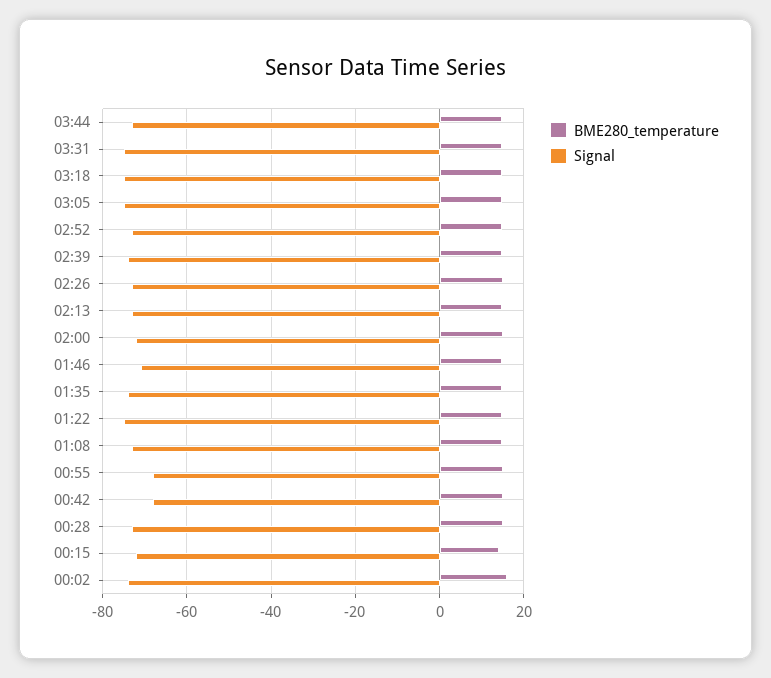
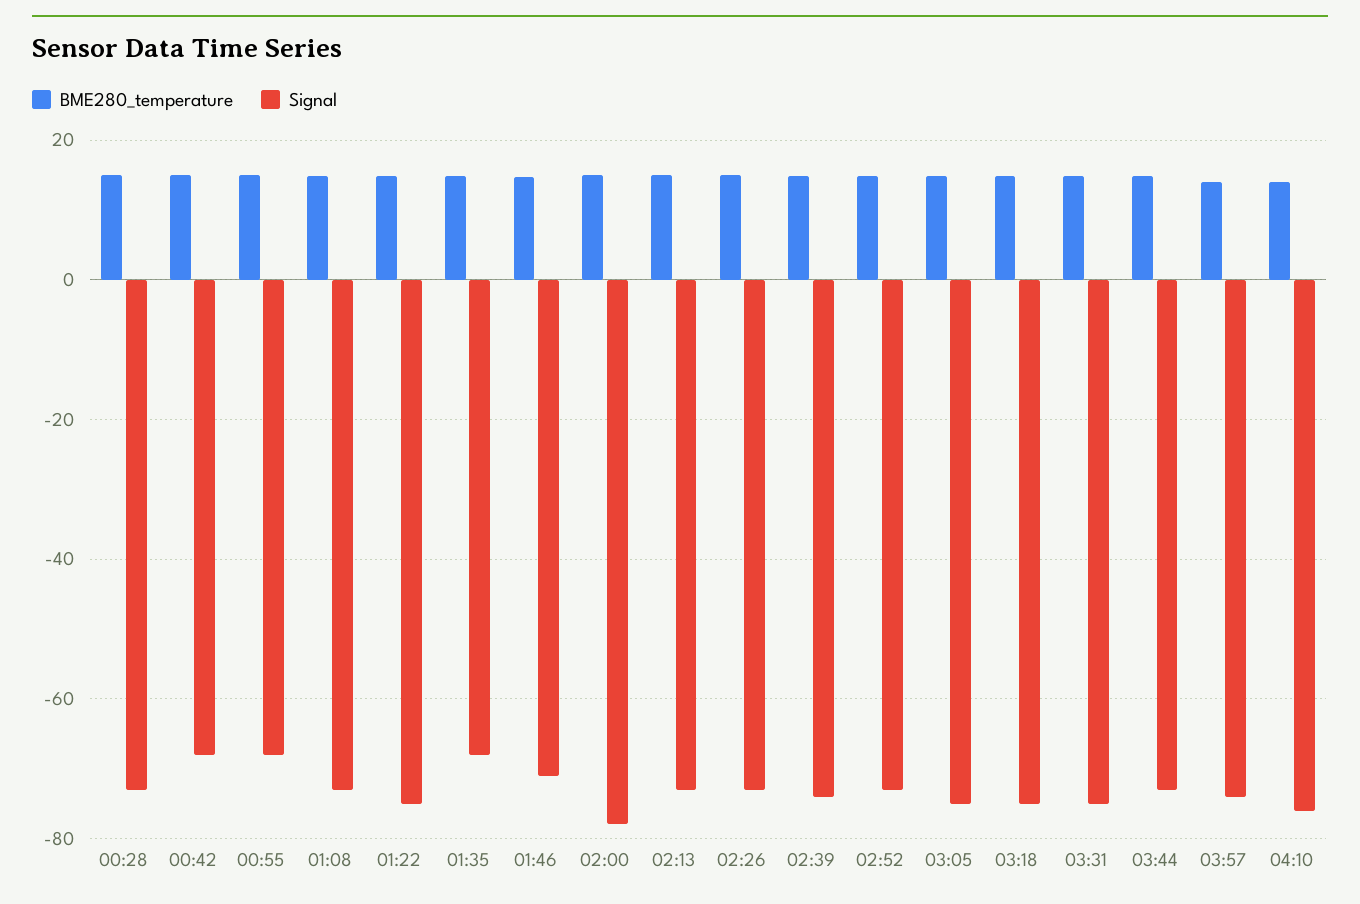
Signal, 02:00: -72 -> -78
Signal, 01:35: -74 -> -68
BME280_temperature, 00:15: 14 -> none
Signal, 00:15: -72 -> none
BME280_temperature, 00:02: 16 -> none
Signal, 00:02: -74 -> none
BME280_temperature, 03:57: none -> 14
Signal, 03:57: none -> -74
BME280_temperature, 04:10: none -> 14
Signal, 04:10: none -> -76

